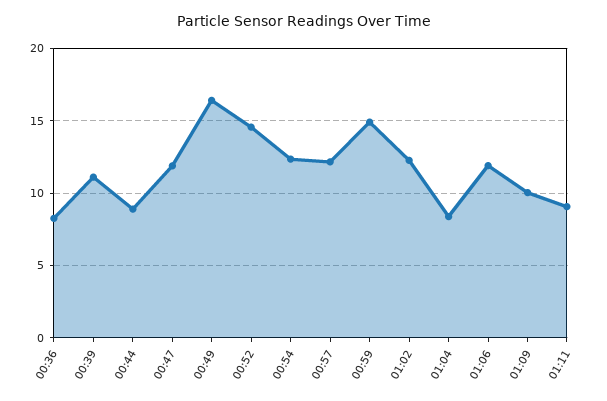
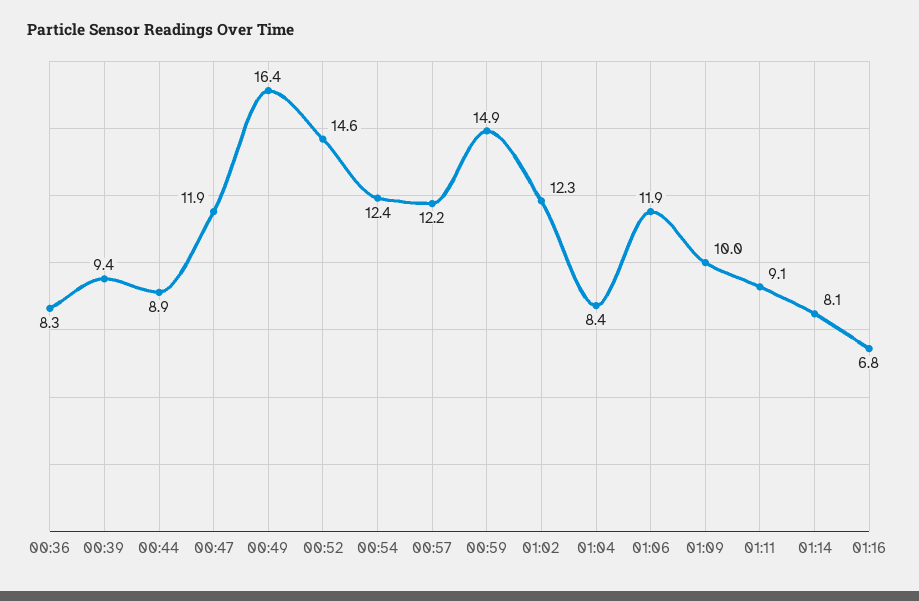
00:39: 11 -> 9.4
01:14: none -> 8.1
01:16: none -> 6.8

